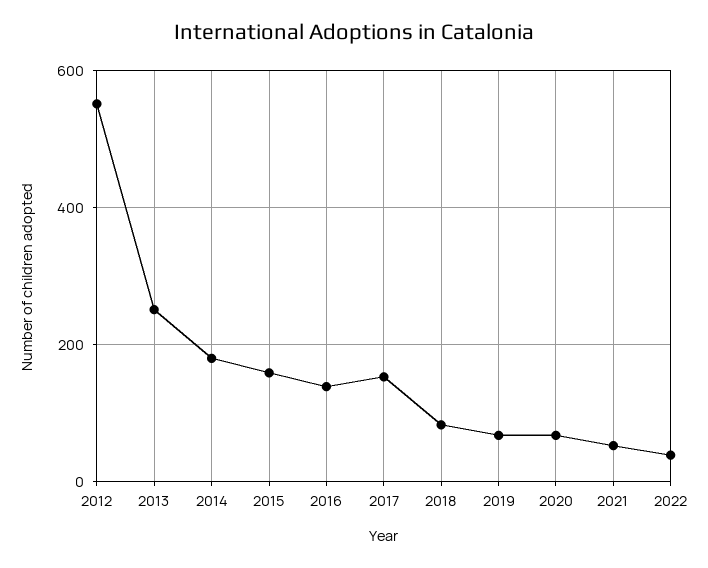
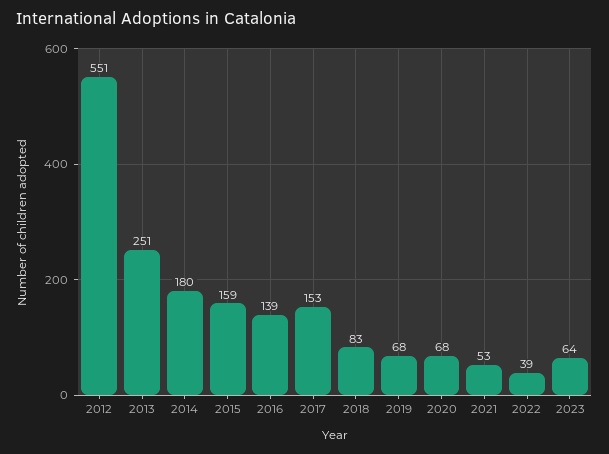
2023: none -> 64

